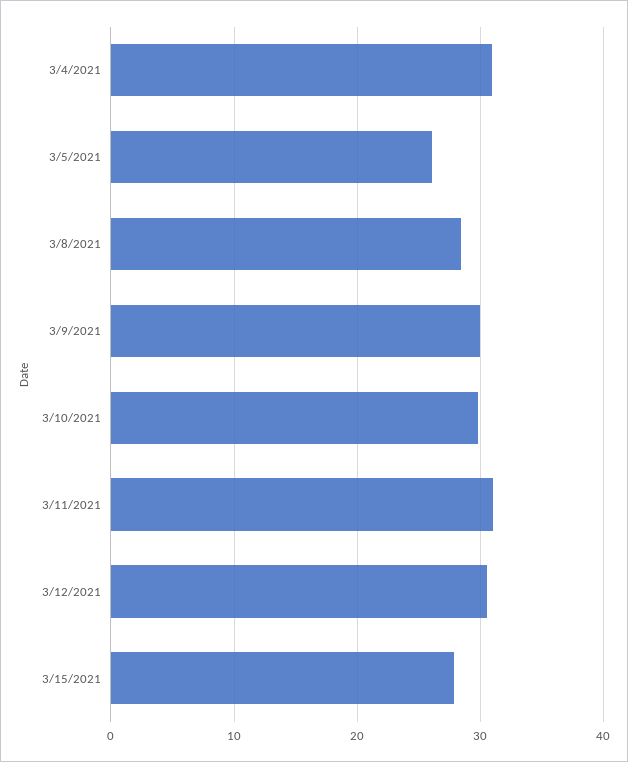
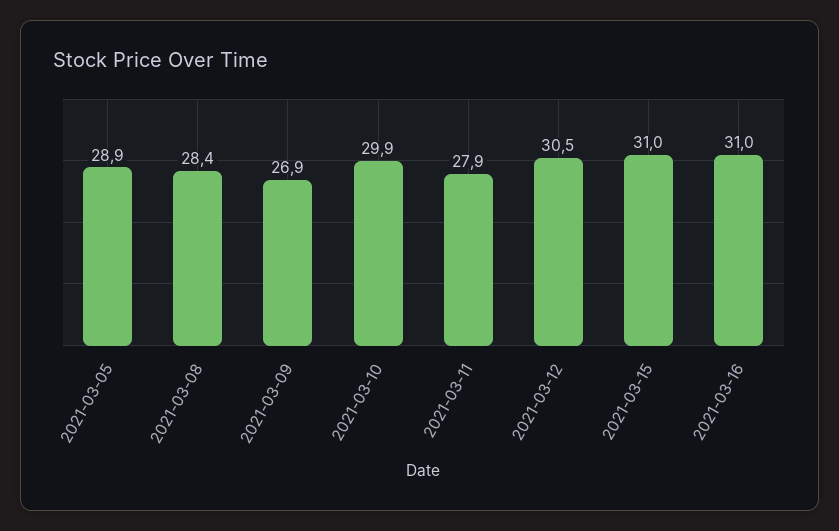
3/4/2021: 31 -> none
3/5/2021: 26 -> 28.9
3/9/2021: 30 -> 26.9
3/11/2021: 31 -> 27.9
3/15/2021: 28 -> 31
2021-03-16: none -> 31

